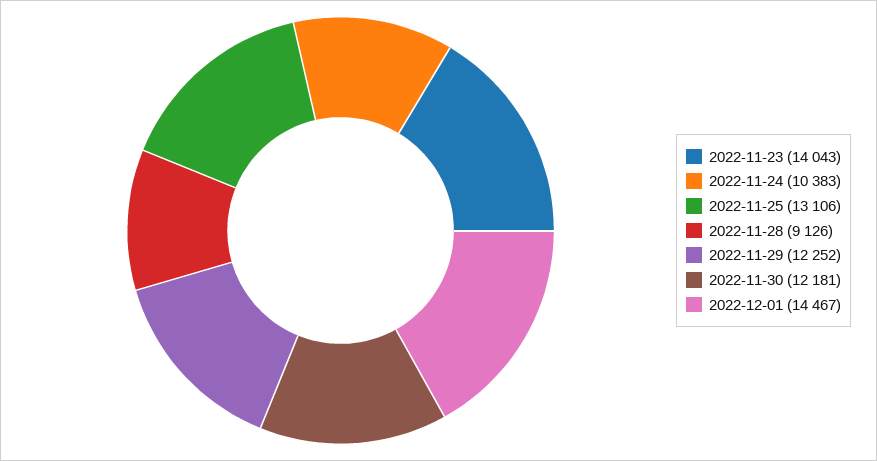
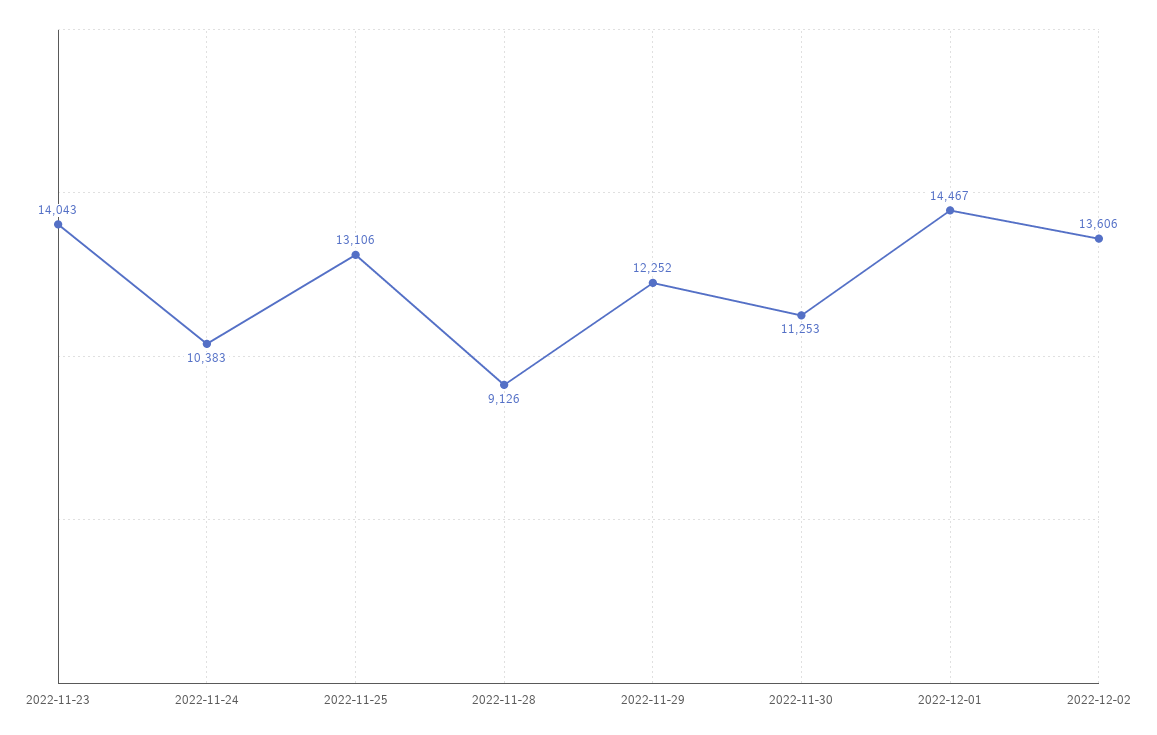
2022-11-30: 12181 -> 11253
2022-12-02: none -> 13606

